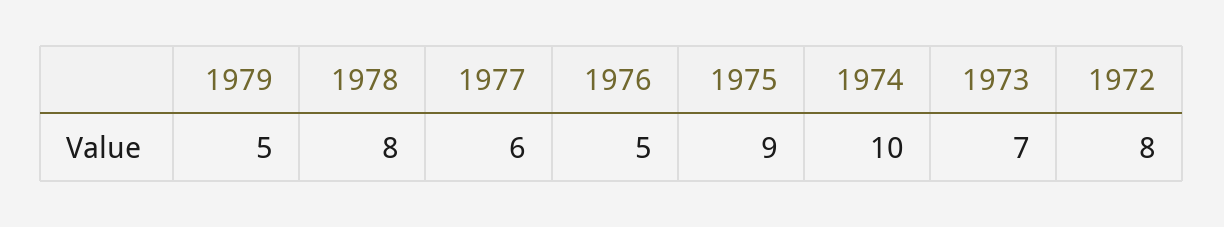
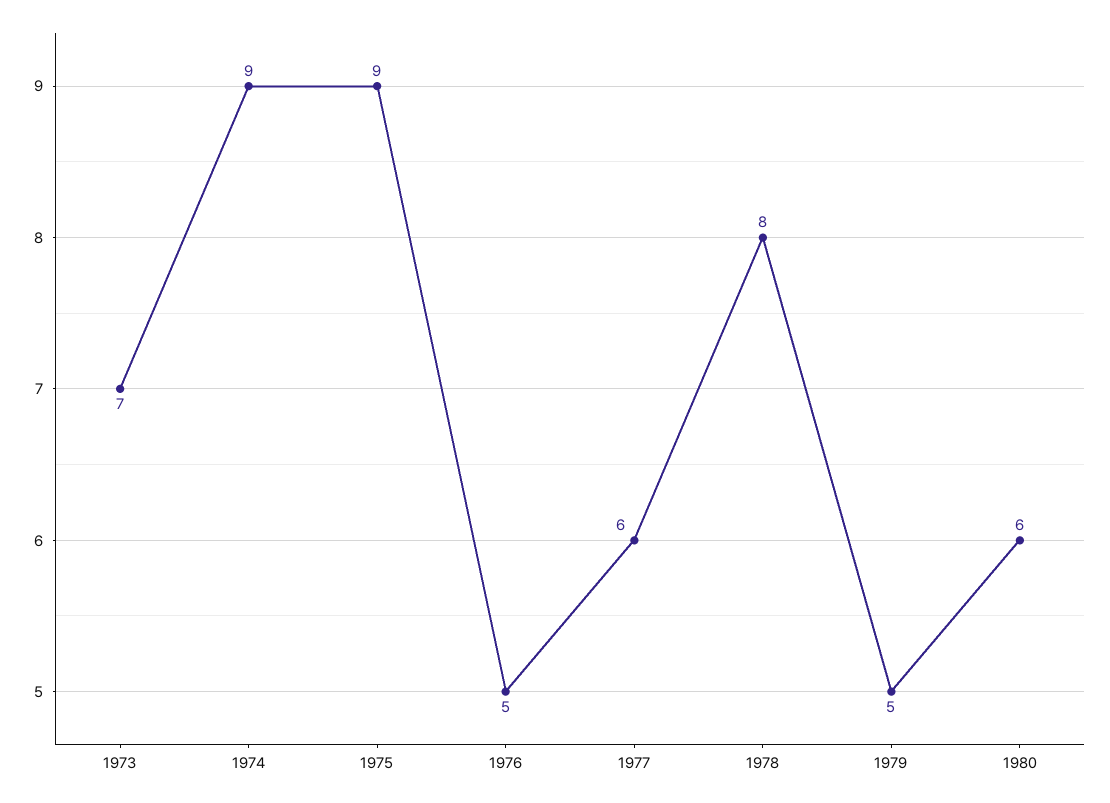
1974: 10 -> 9
1972: 8 -> none
1980: none -> 6

